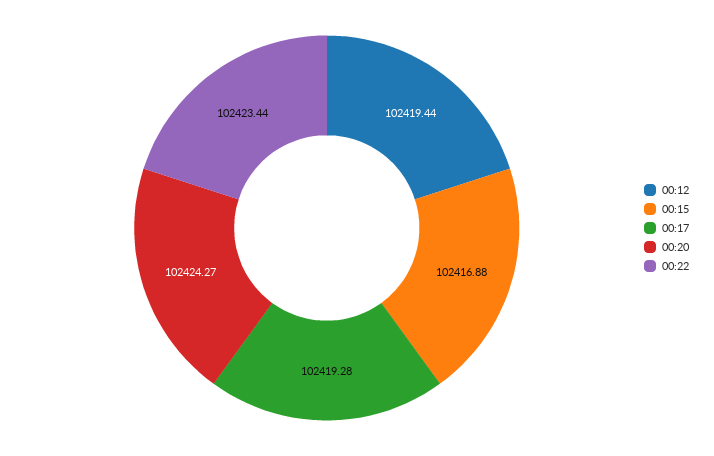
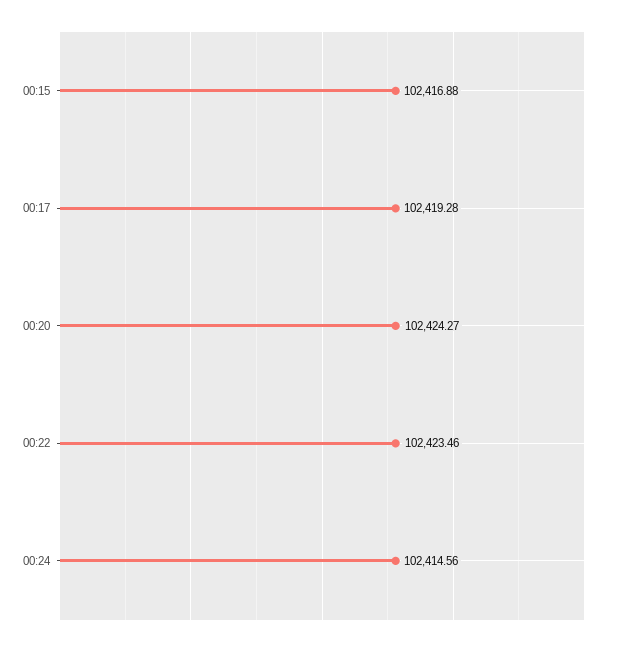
00:12: 102419.44 -> none
00:22: 102423.44 -> 102423.46
00:24: none -> 102414.56

